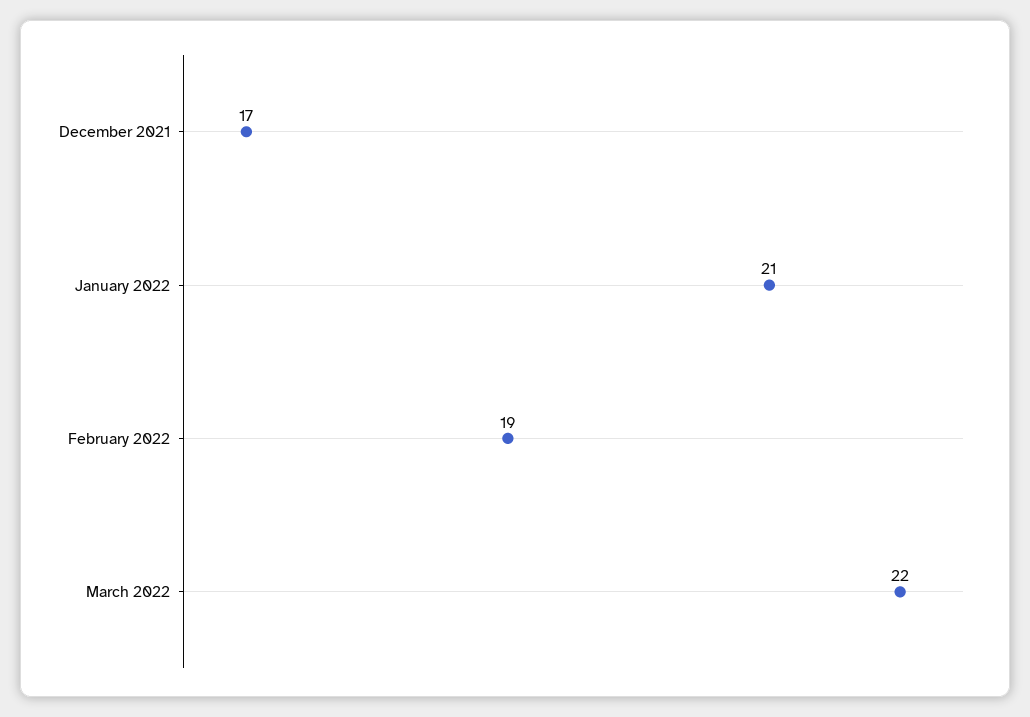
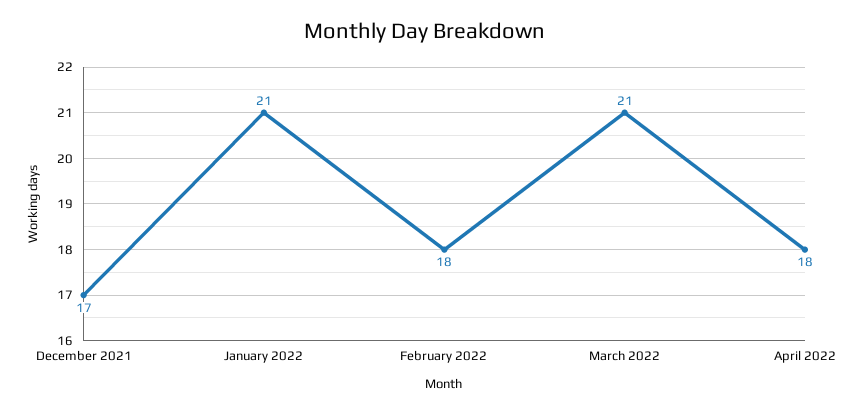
February 2022: 19 -> 18
March 2022: 22 -> 21
April 2022: none -> 18

